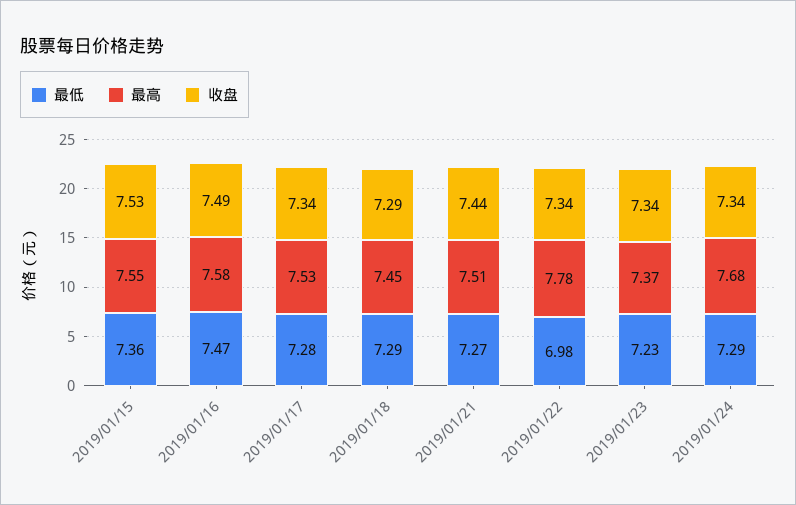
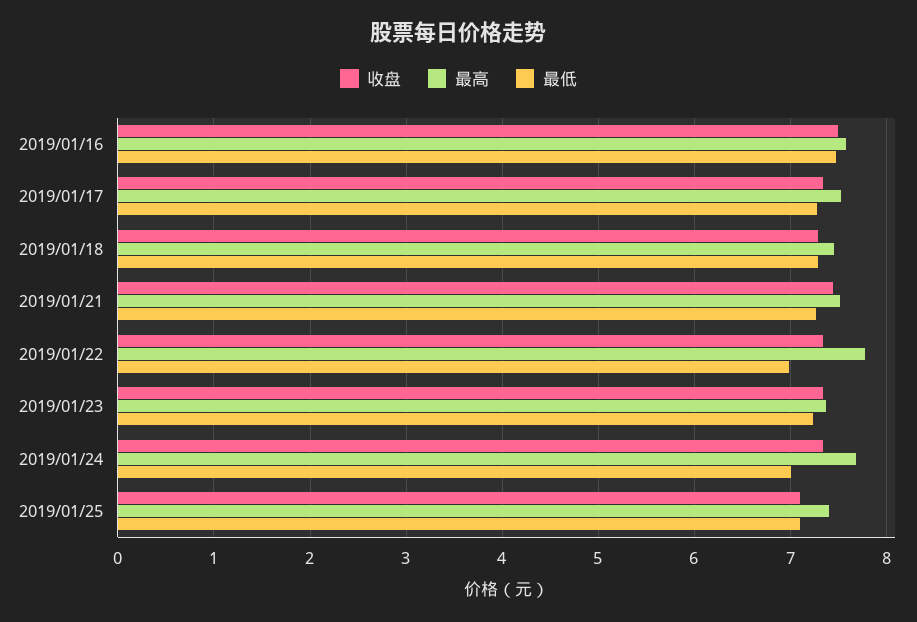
最低, 2019/01/15: 7.36 -> none
最高, 2019/01/15: 7.55 -> none
收盘, 2019/01/15: 7.53 -> none
最低, 2019/01/24: 7.29 -> 7
收盘, 2019/01/25: none -> 7.1
最高, 2019/01/25: none -> 7.4
最低, 2019/01/25: none -> 7.1

